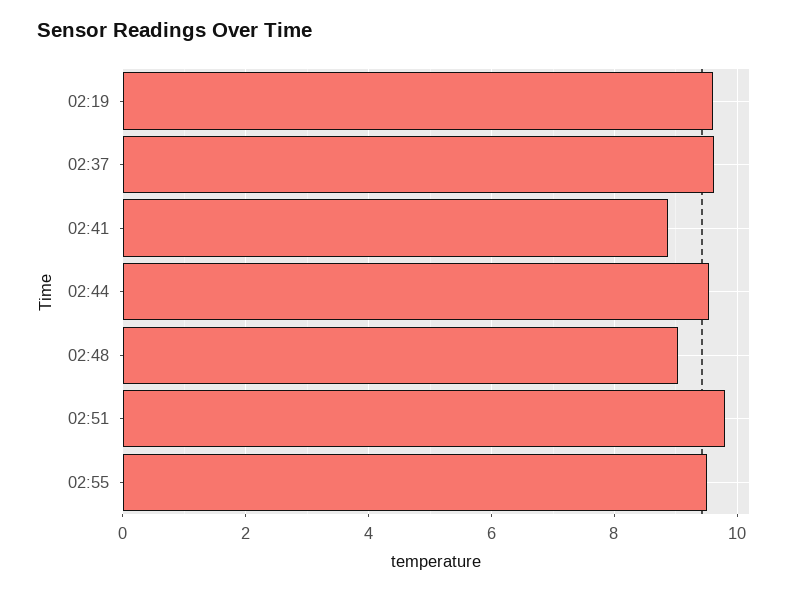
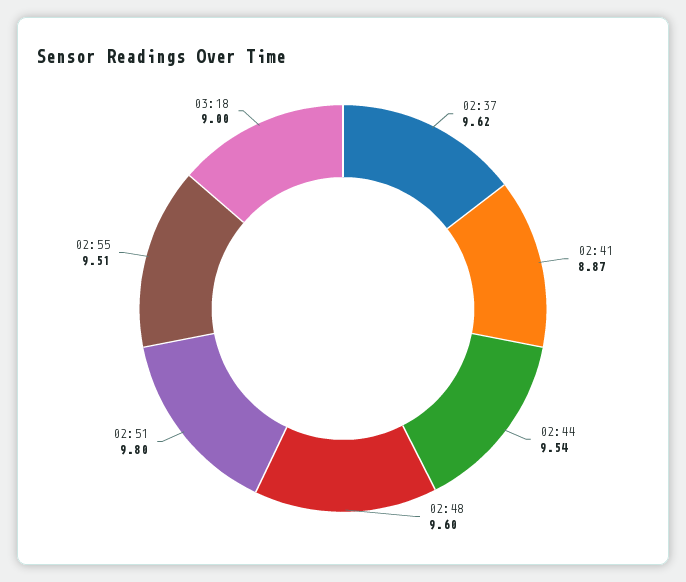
02:19: 9.6 -> none
02:48: 9 -> 9.6
03:18: none -> 9

